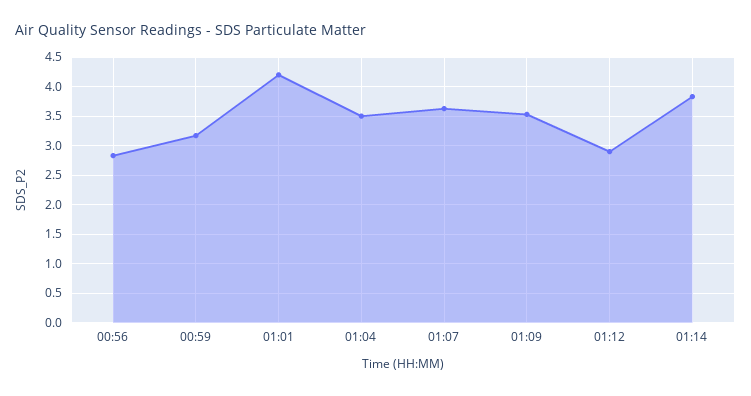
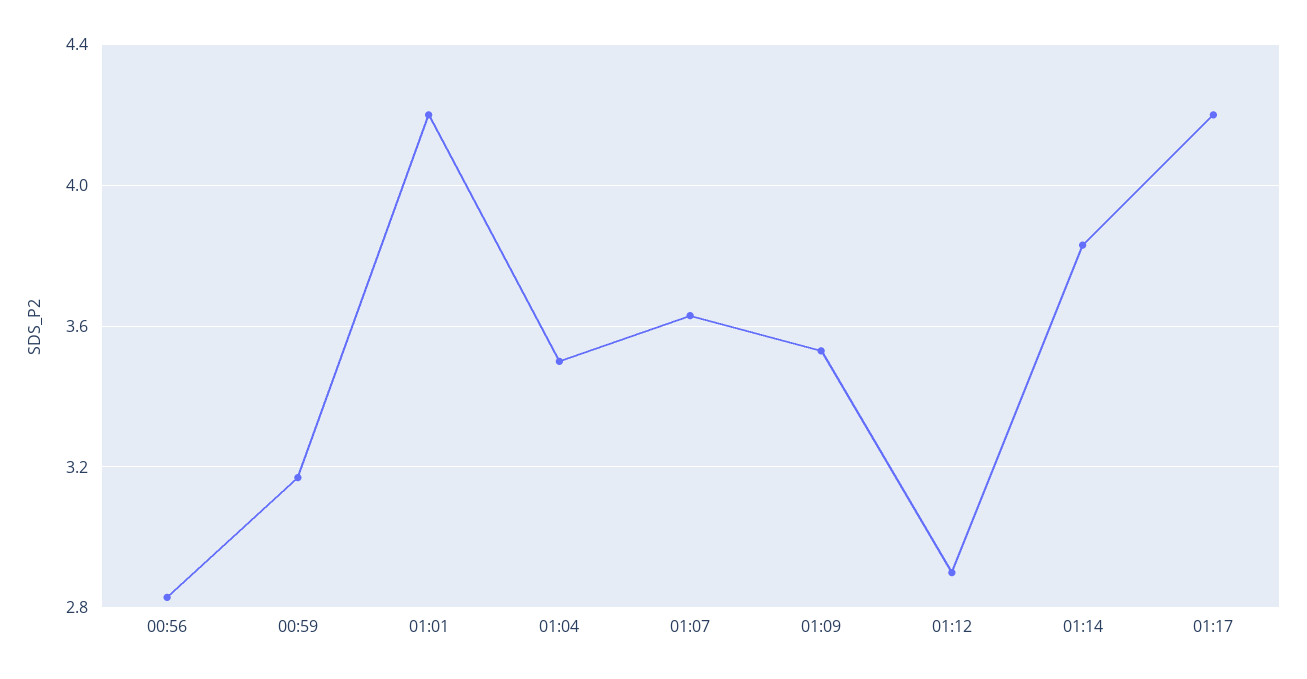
01:17: none -> 4.2

